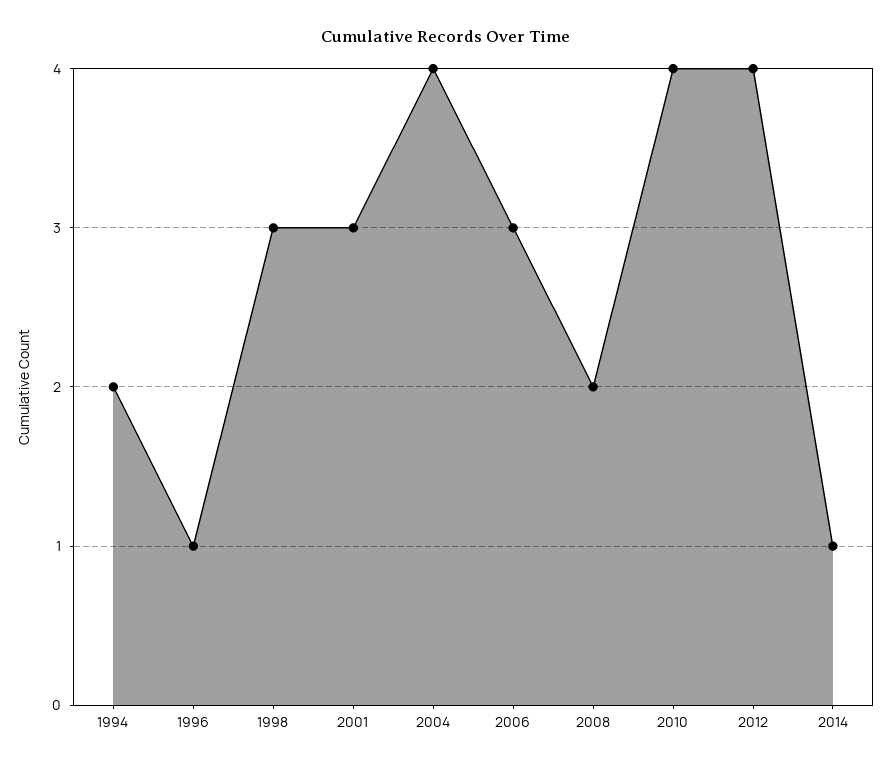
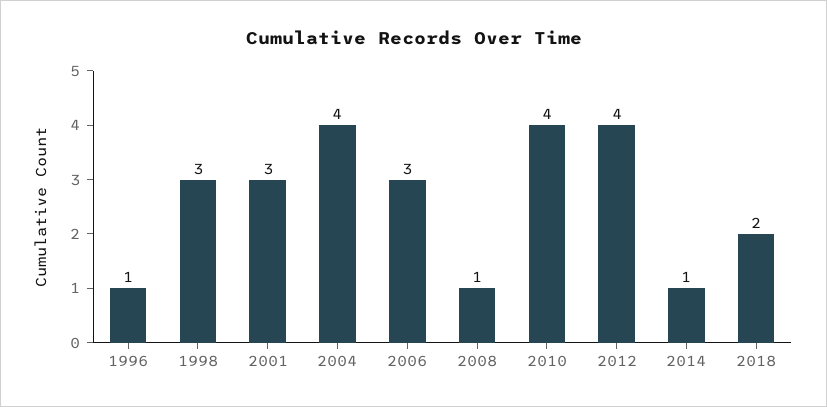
1994: 2 -> none
2008: 2 -> 1
2018: none -> 2

